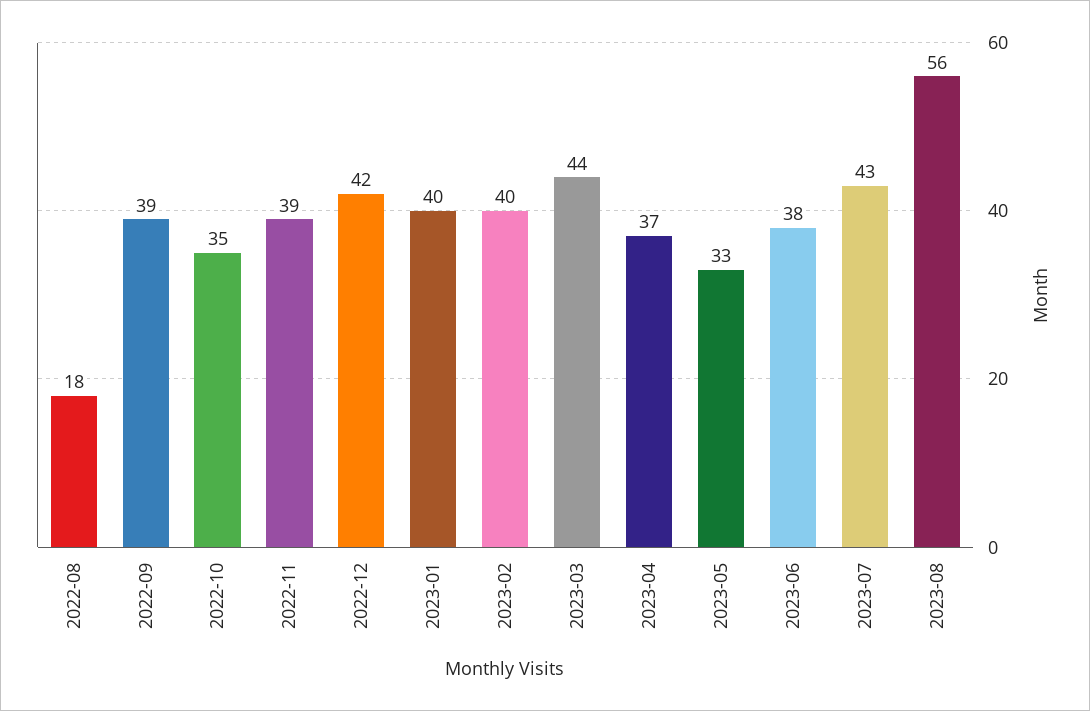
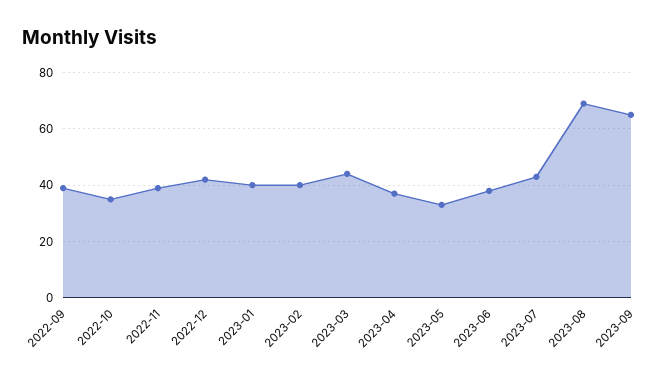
2022-08: 18 -> none
2023-08: 56 -> 70
2023-09: none -> 65

